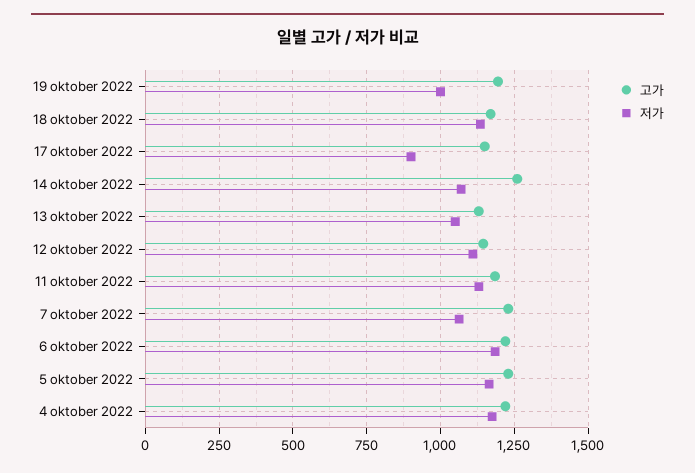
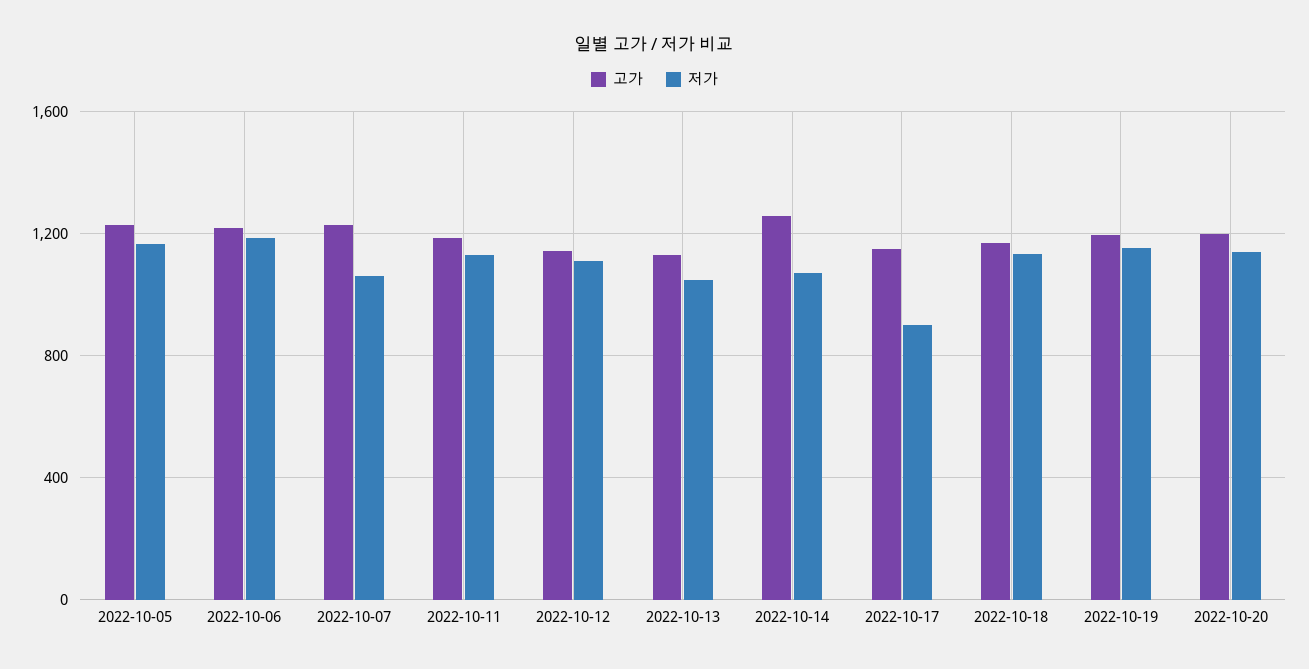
저가, 19 oktober 2022: 1000 -> 1150
고가, 4 oktober 2022: 1225 -> none
저가, 4 oktober 2022: 1175 -> none
고가, 2022-10-20: none -> 1200
저가, 2022-10-20: none -> 1150

